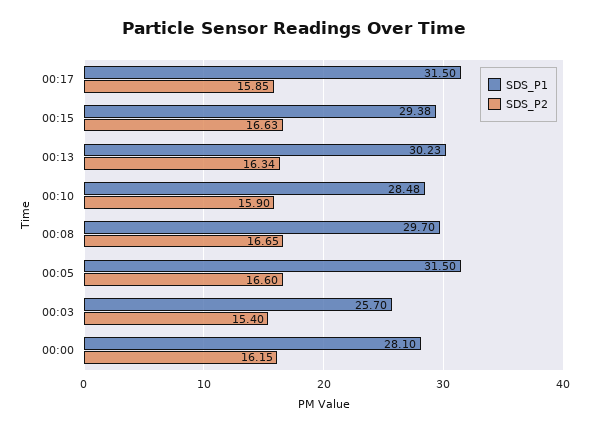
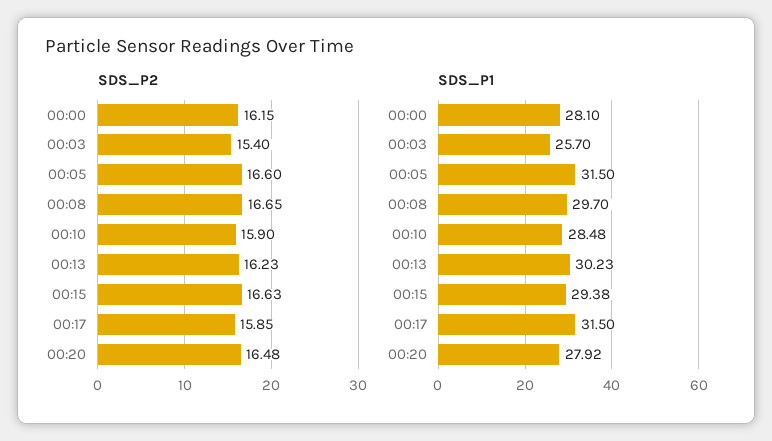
SDS_P2, 00:13: 16.34 -> 16.23
SDS_P2, 00:20: none -> 16.48
SDS_P1, 00:20: none -> 27.92

